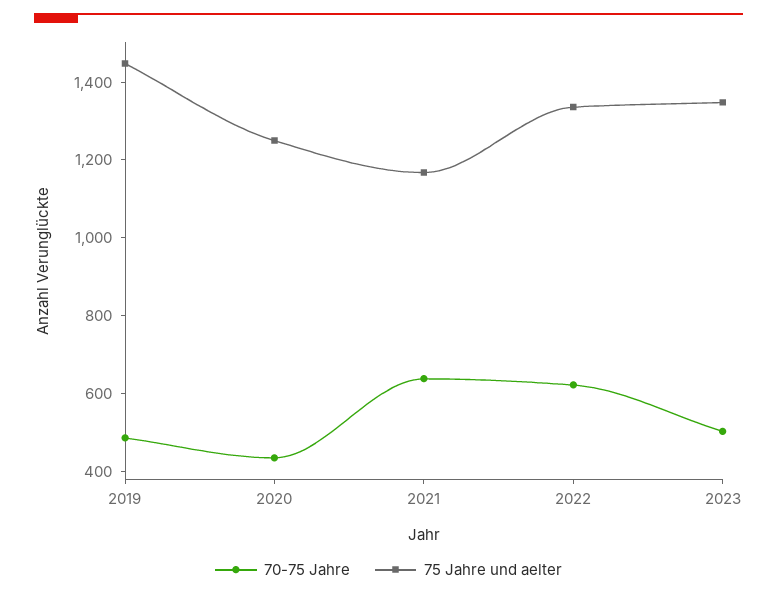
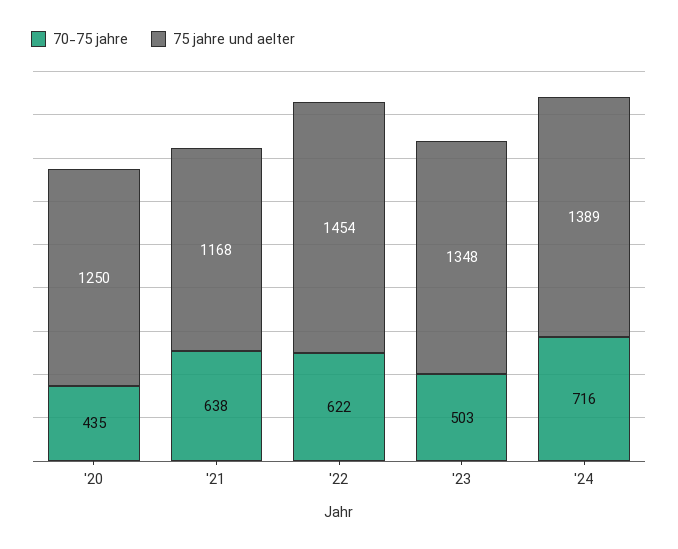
70-75 Jahre, 2019: 500 -> none
75 Jahre und aelter, 2019: 1450 -> none
75 Jahre und aelter, 2022: 1350 -> 1454
70-75 Jahre, '24: none -> 716
75 Jahre und aelter, '24: none -> 1389

